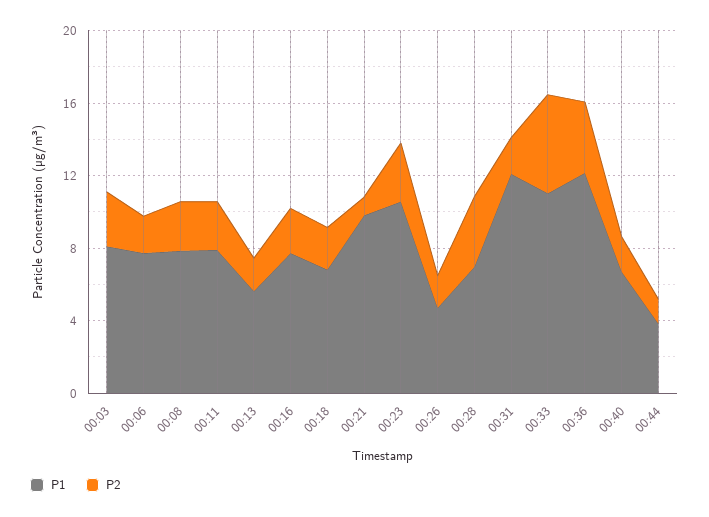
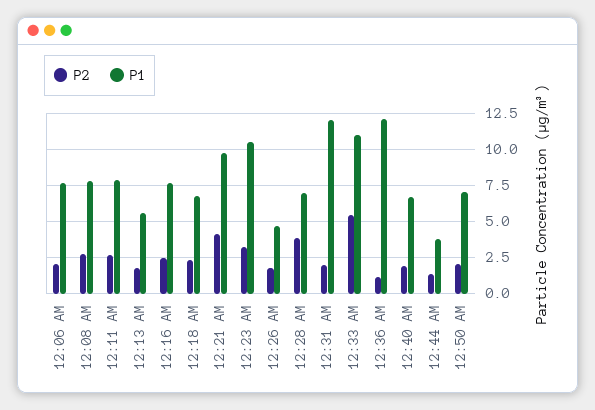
P1, 00:03: 8 -> none
P2, 00:03: 3 -> none
P2, 00:21: 1 -> 4
P2, 00:36: 4 -> 1
P2, 12:50 AM: none -> 2
P1, 12:50 AM: none -> 7

